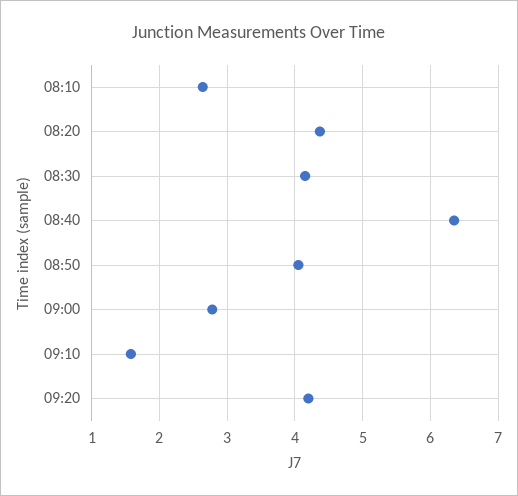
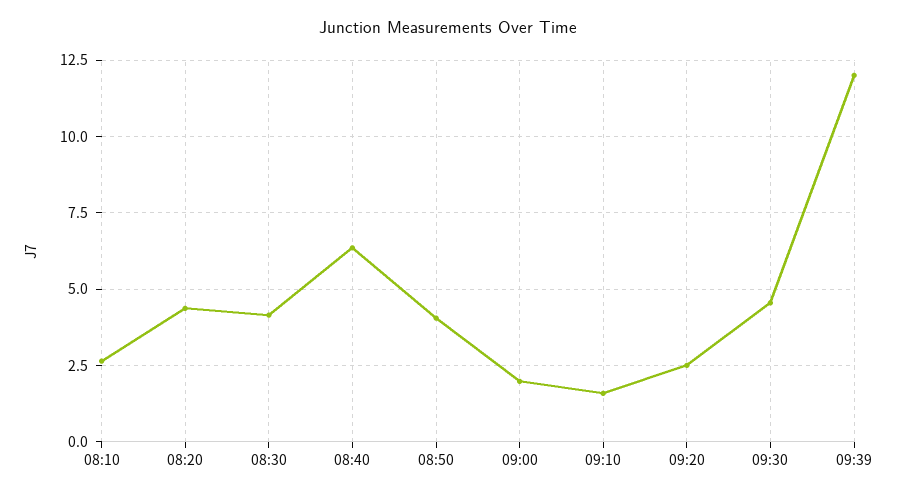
09:00: 2.8 -> 2
09:20: 4.2 -> 2.5
09:30: none -> 4.5
09:39: none -> 12

